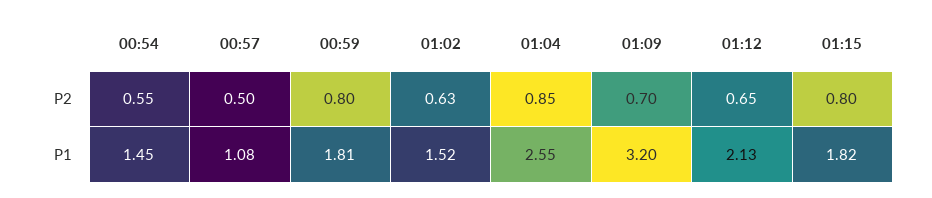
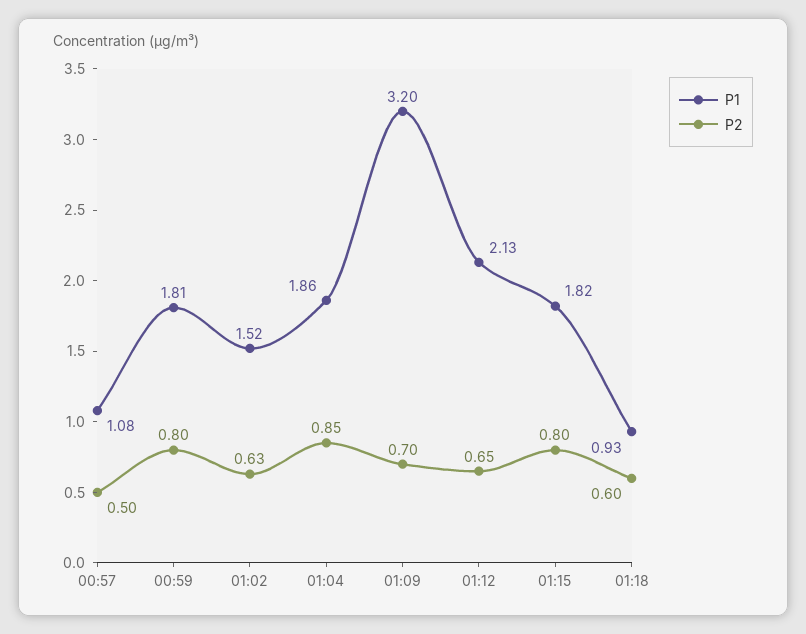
P2, 00:54: 0.55 -> none
P1, 00:54: 1.45 -> none
P1, 01:04: 2.55 -> 1.86
P1, 01:18: none -> 0.93
P2, 01:18: none -> 0.6

